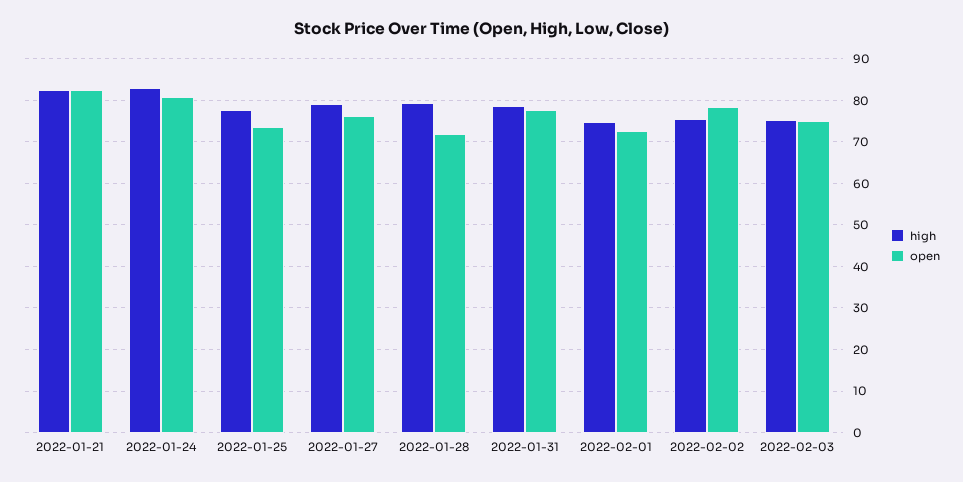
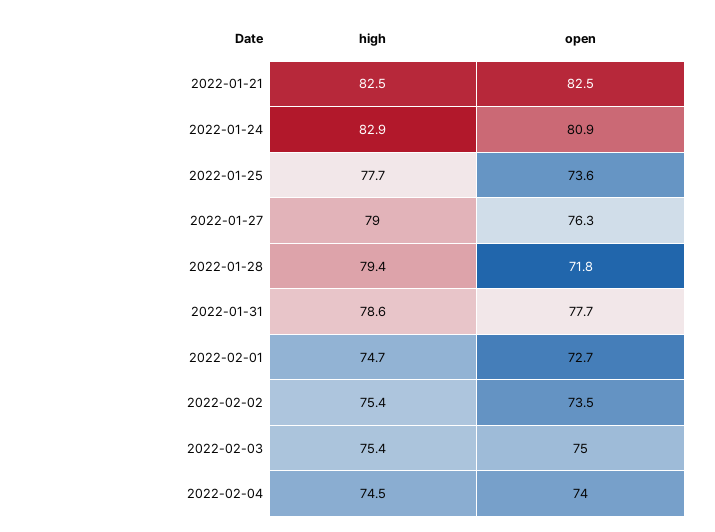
open, 2022-02-02: 78 -> 73.5
high, 2022-02-04: none -> 74.5
open, 2022-02-04: none -> 74

